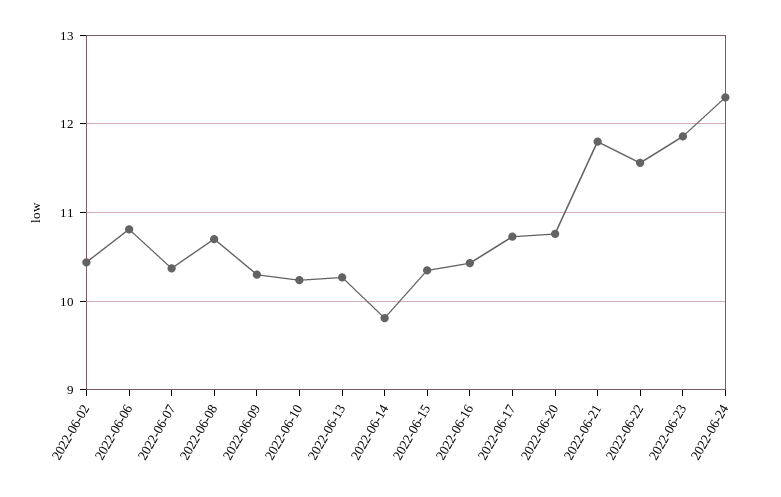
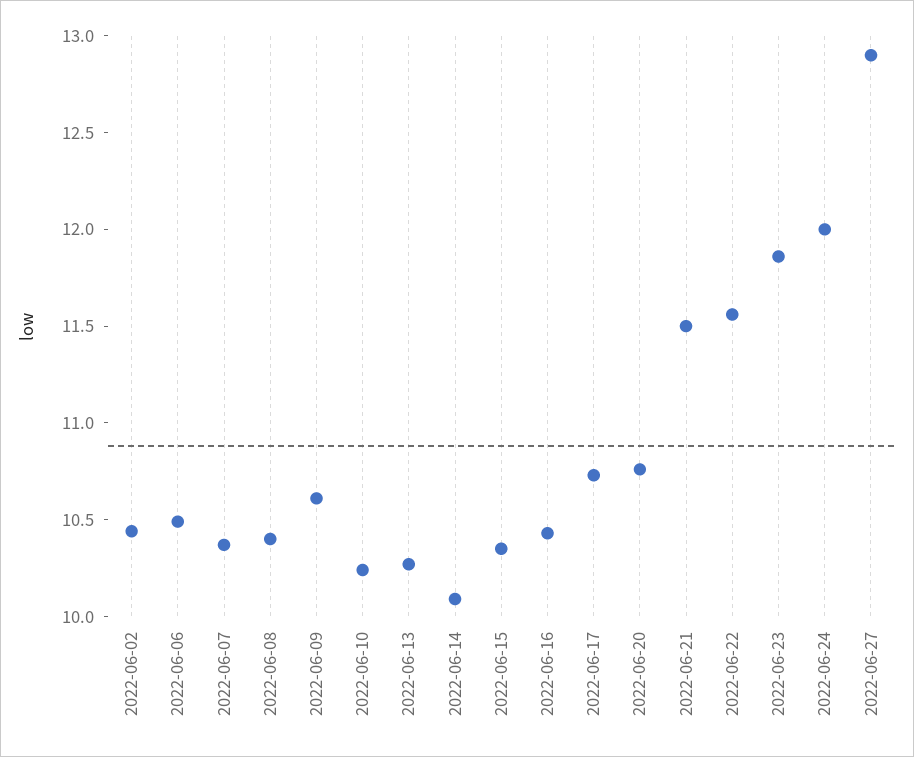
2022-06-06: 10.8 -> 10.5
2022-06-08: 10.7 -> 10.4
2022-06-09: 10.3 -> 10.6
2022-06-14: 9.8 -> 10.1
2022-06-21: 11.8 -> 11.5
2022-06-24: 12.3 -> 12
2022-06-27: none -> 12.9

